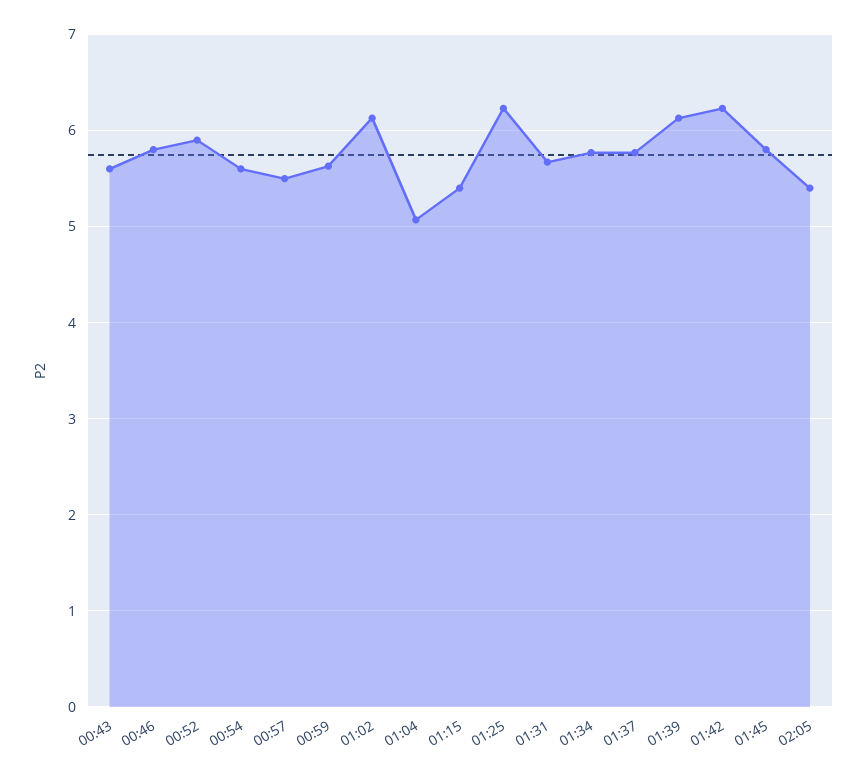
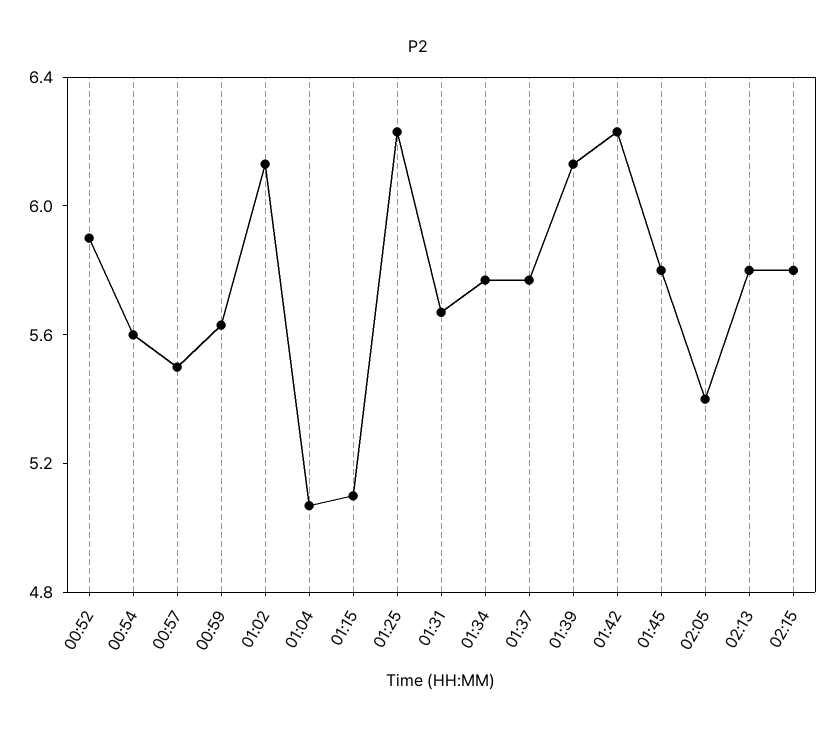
00:43: 5.6 -> none
00:46: 5.8 -> none
01:15: 5.4 -> 5.1
02:13: none -> 5.8
02:15: none -> 5.8

